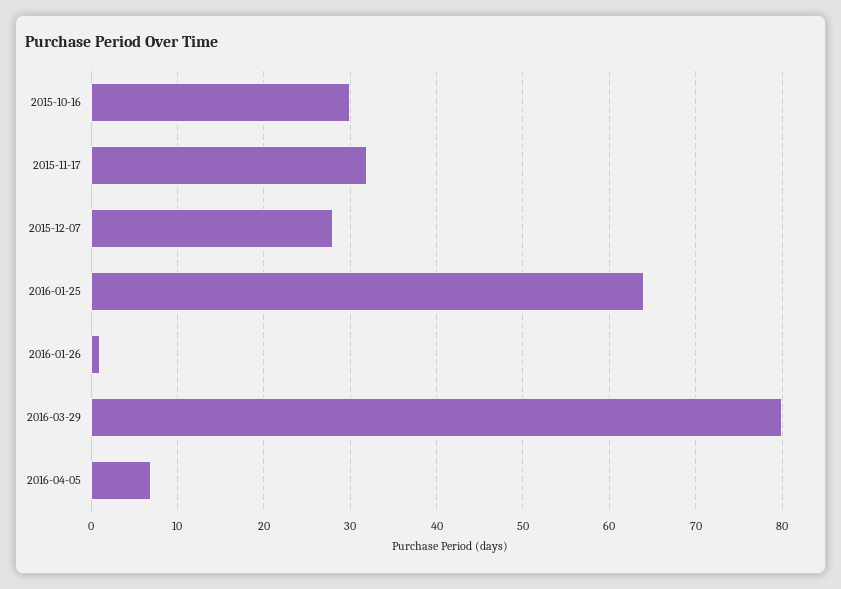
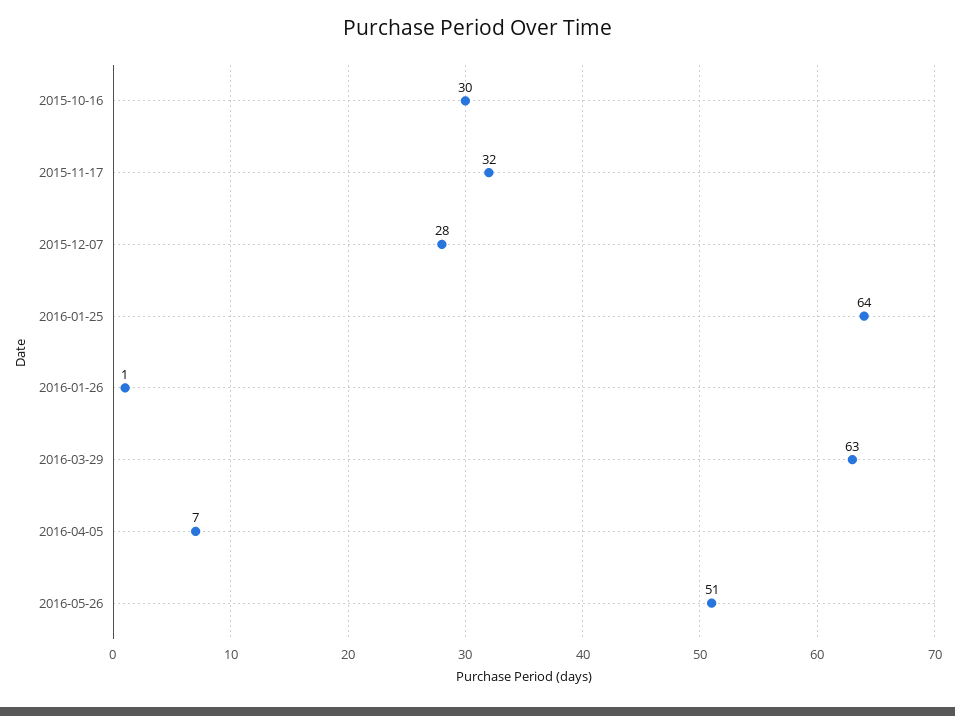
2016-03-29: 80 -> 63
2016-05-26: none -> 51

